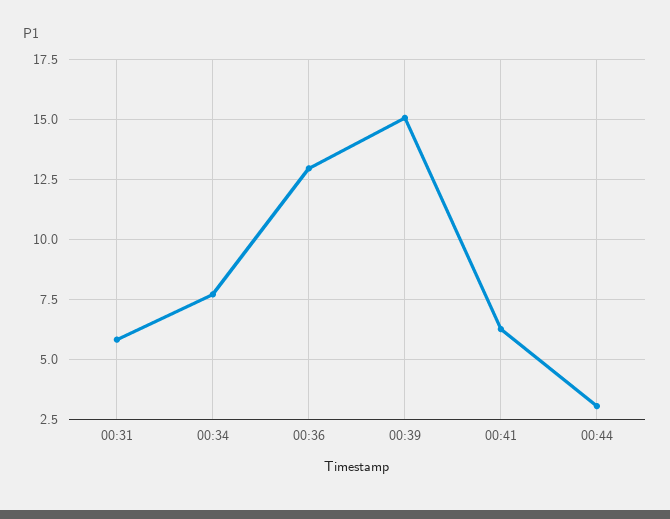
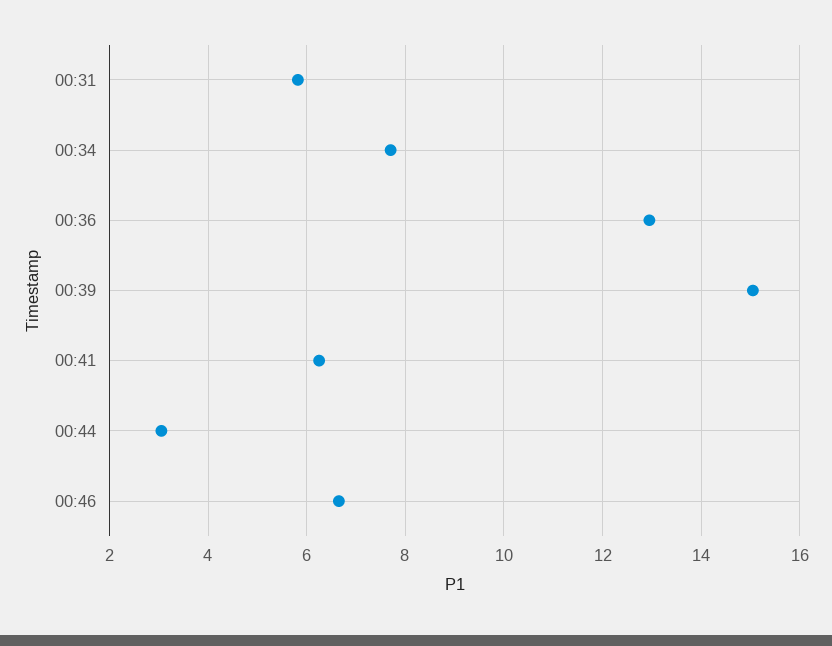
00:46: none -> 6.6

